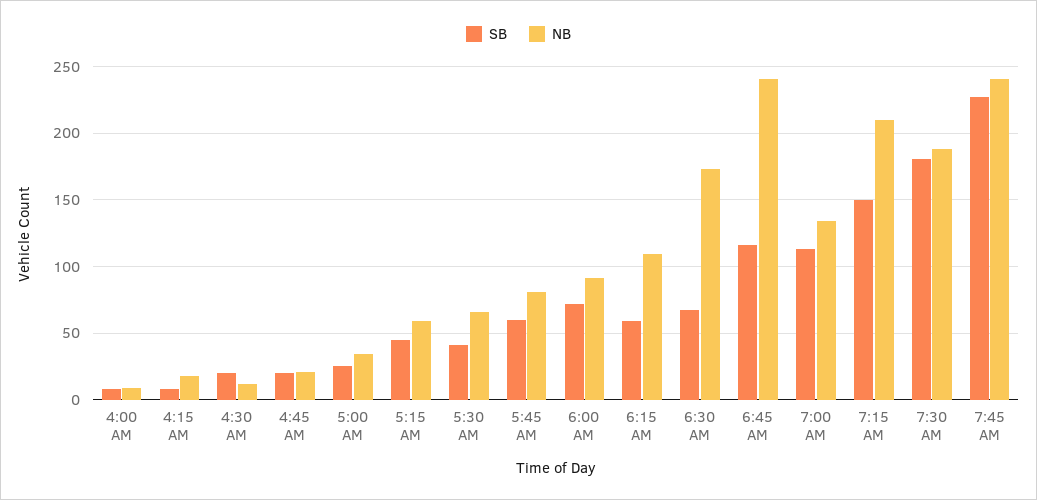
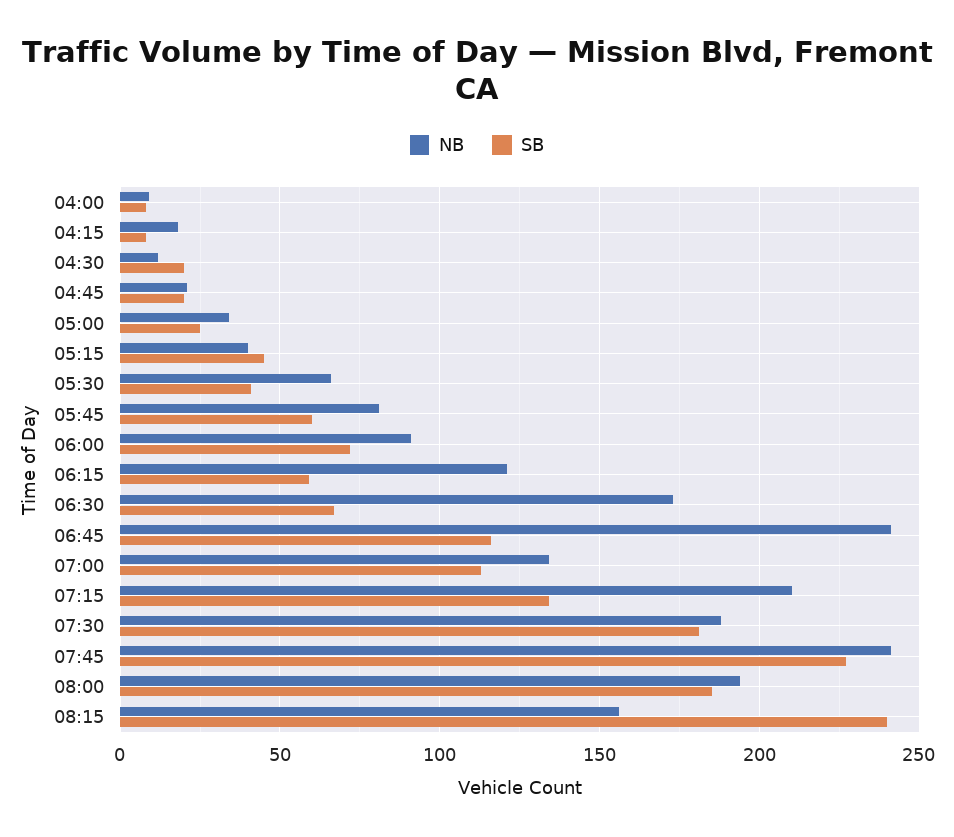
NB, 5:15 AM: 60 -> 40
NB, 6:15 AM: 110 -> 120
SB, 7:15 AM: 150 -> 135
NB, 08:00: none -> 195
SB, 08:00: none -> 185
NB, 08:15: none -> 155
SB, 08:15: none -> 240

